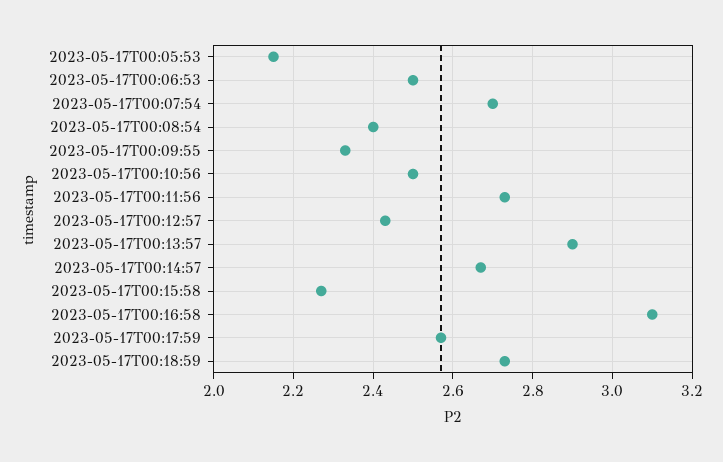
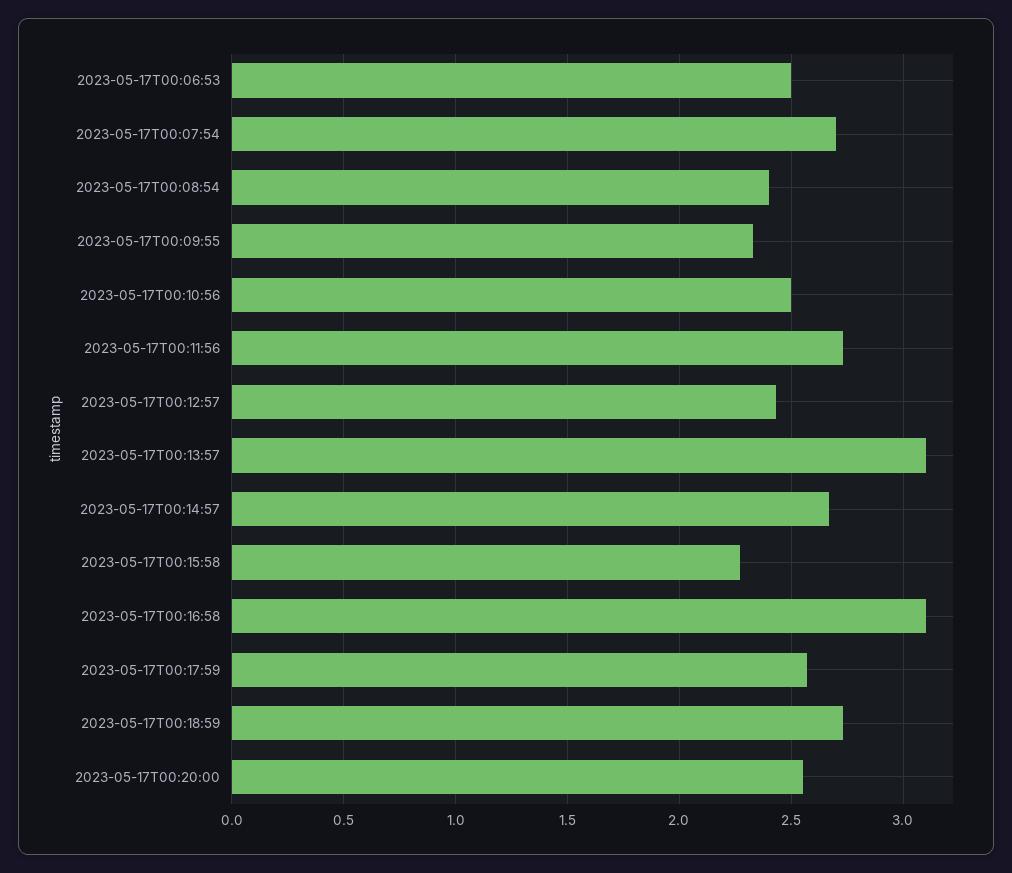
2023-05-17T00:05:53: 2.15 -> none
2023-05-17T00:13:57: 2.9 -> 3.1
2023-05-17T00:20:00: none -> 2.55

